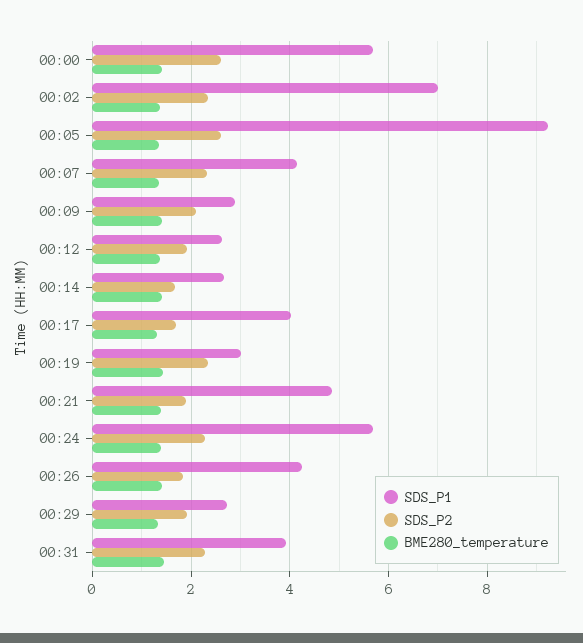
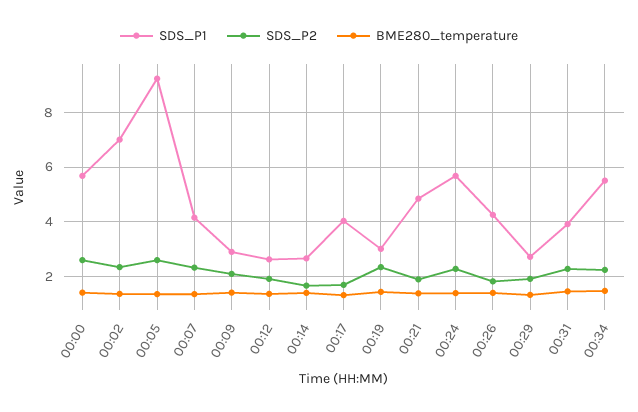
SDS_P1, 00:34: none -> 5.5
SDS_P2, 00:34: none -> 2.25
BME280_temperature, 00:34: none -> 1.5

